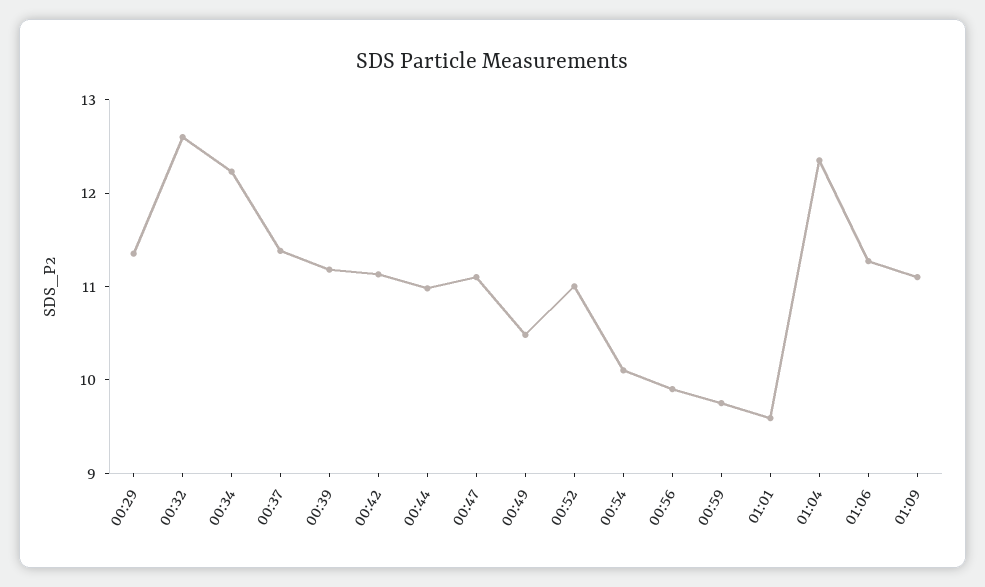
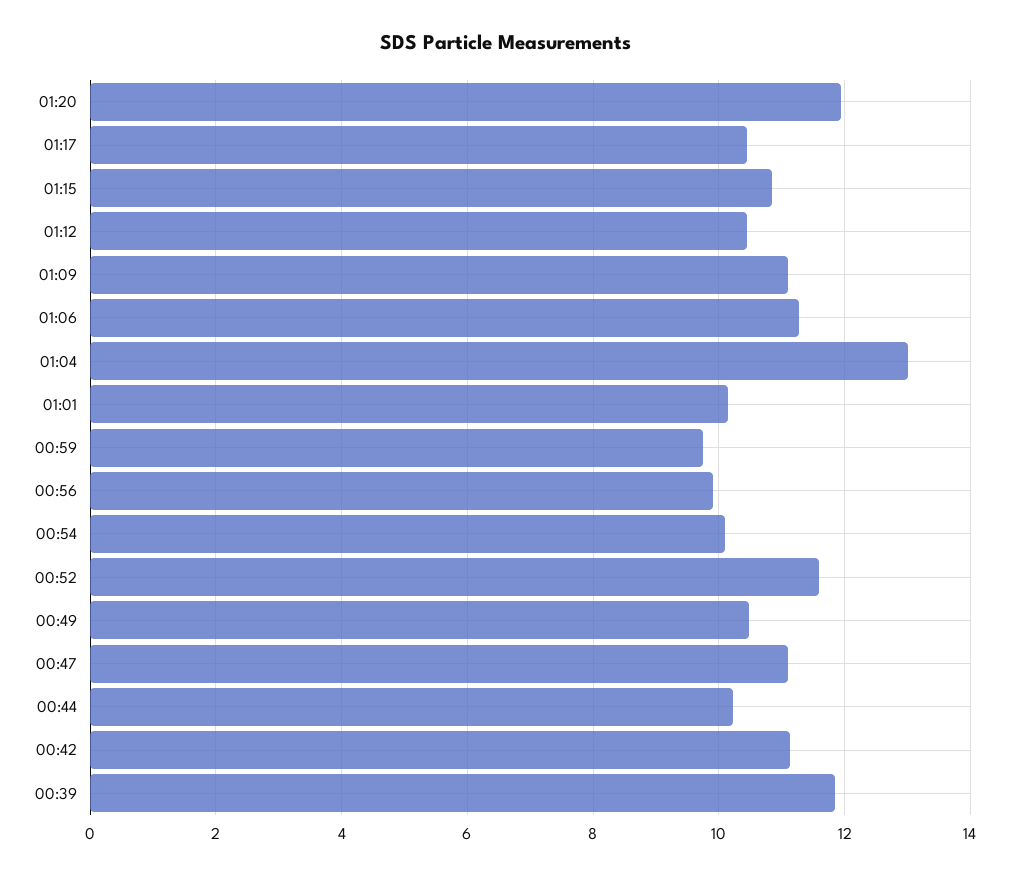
00:29: 11.4 -> none
00:32: 12.6 -> none
00:34: 12.2 -> none
00:37: 11.4 -> none
00:39: 11.2 -> 11.8
00:44: 11 -> 10.2
00:52: 11 -> 11.6
01:01: 9.6 -> 10.2
01:04: 12.4 -> 13
01:20: none -> 12
01:17: none -> 10.4
01:15: none -> 10.8
01:12: none -> 10.4

